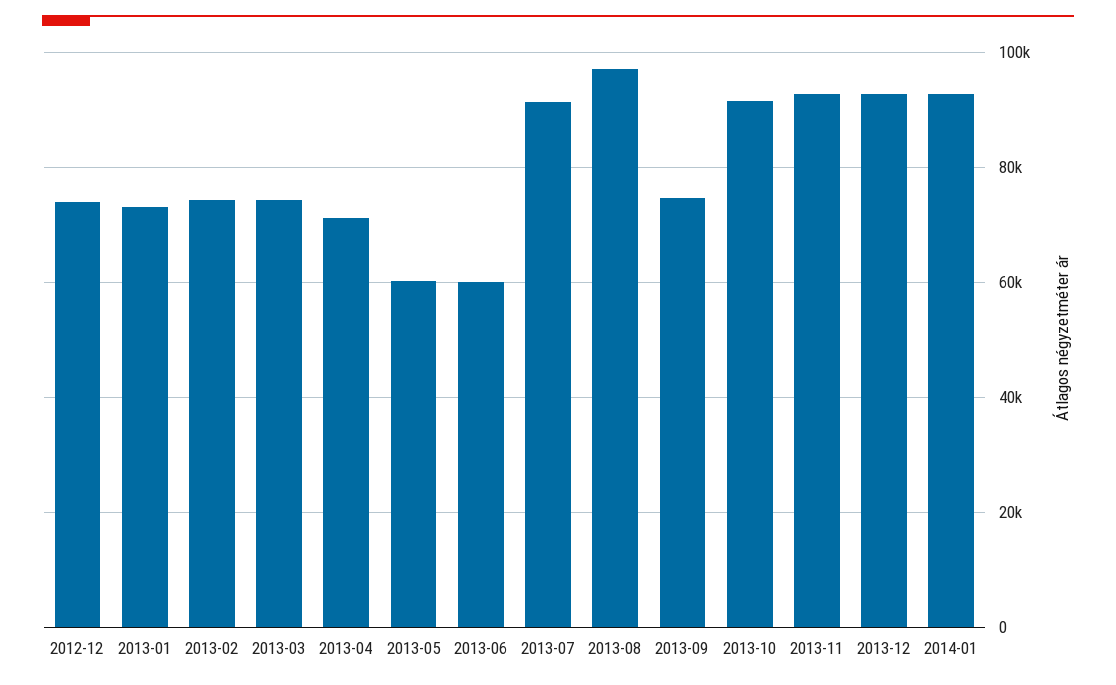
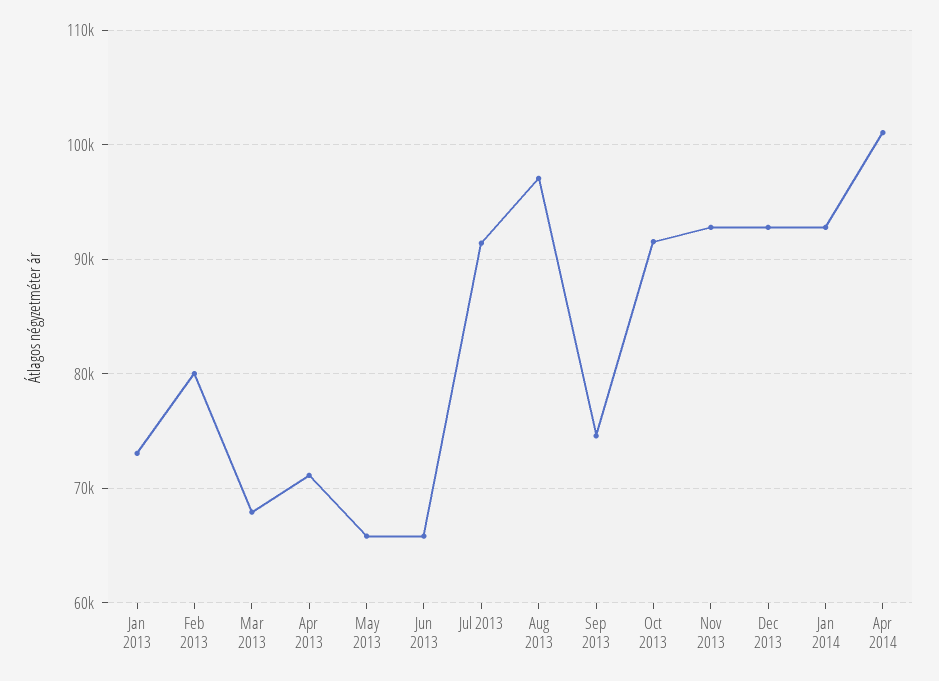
2012-12: 74000 -> none
2013-02: 74000 -> 80000
2013-03: 74000 -> 68000
2013-05: 60000 -> 66000
2013-06: 60000 -> 66000
Apr 2014: none -> 101000

